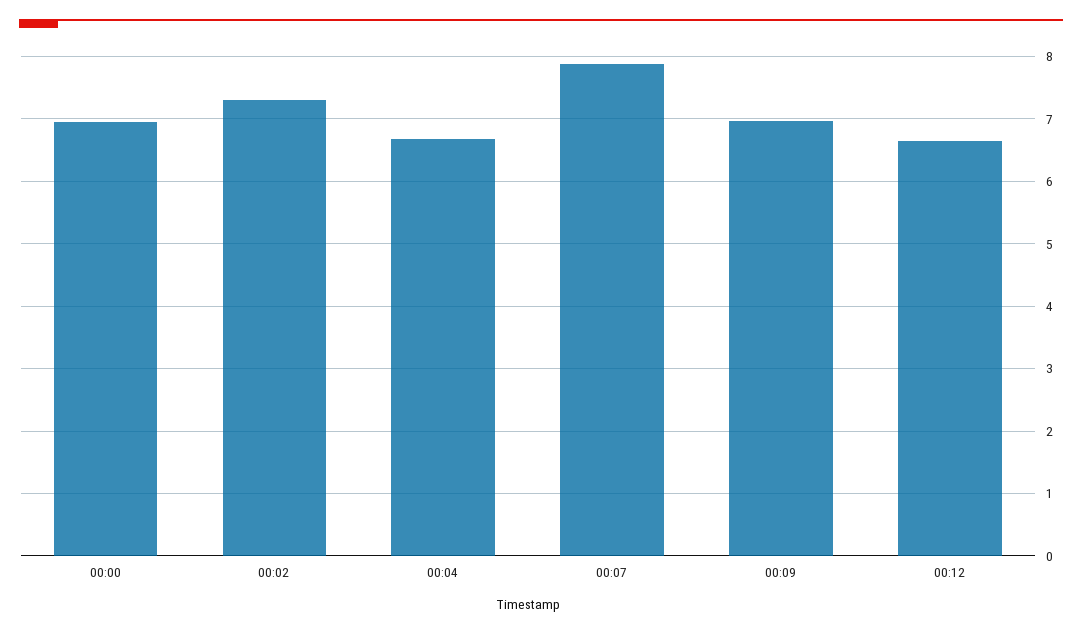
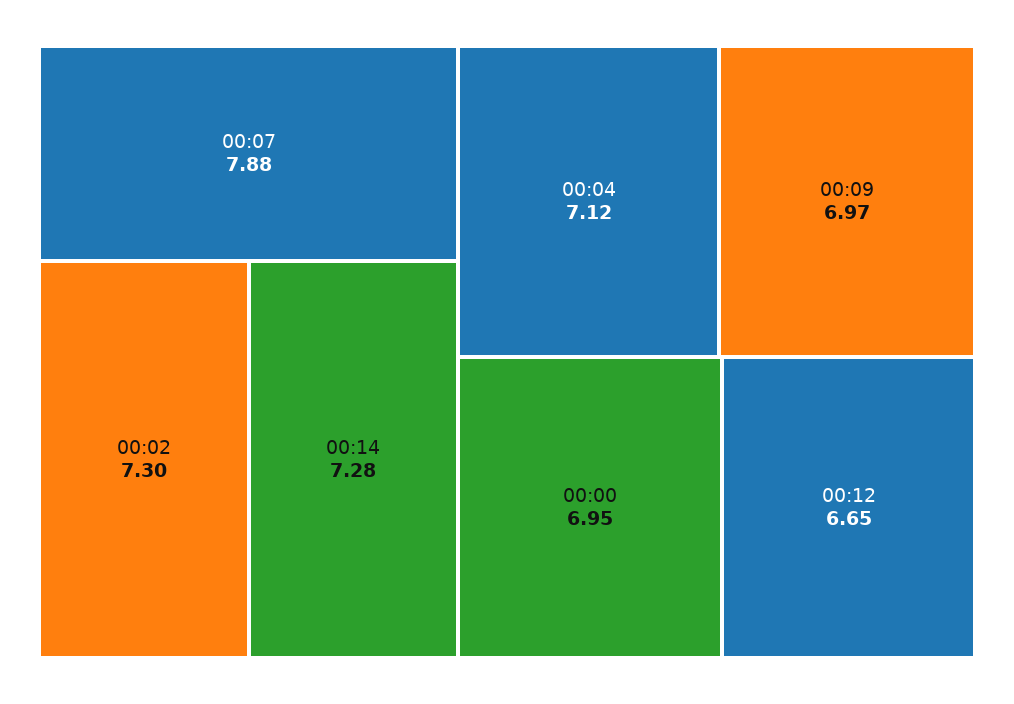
00:04: 6.7 -> 7.12
00:14: none -> 7.28

